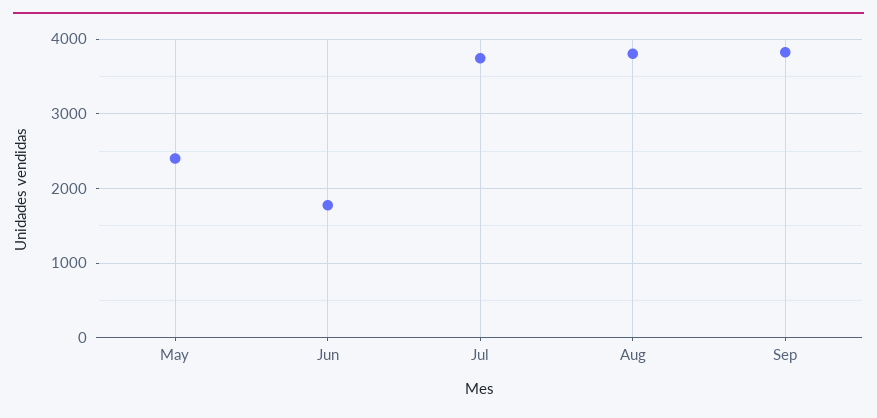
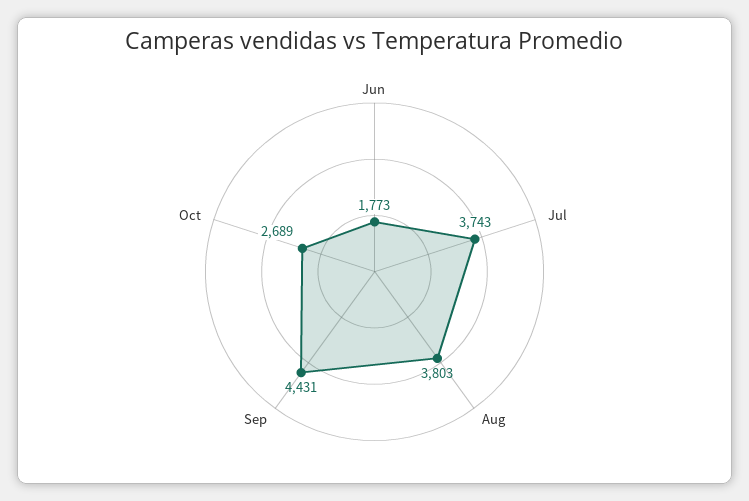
May: 2400 -> none
Sep: 3800 -> 4431
Oct: none -> 2689

